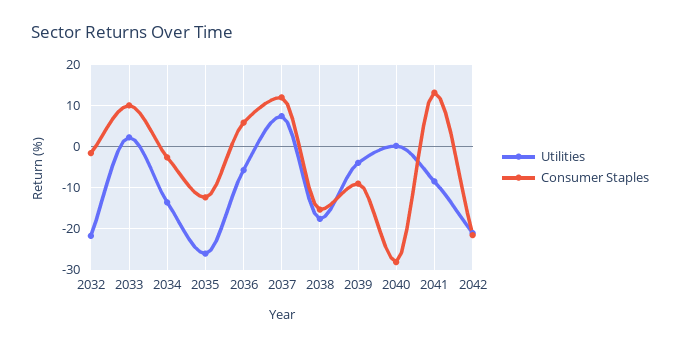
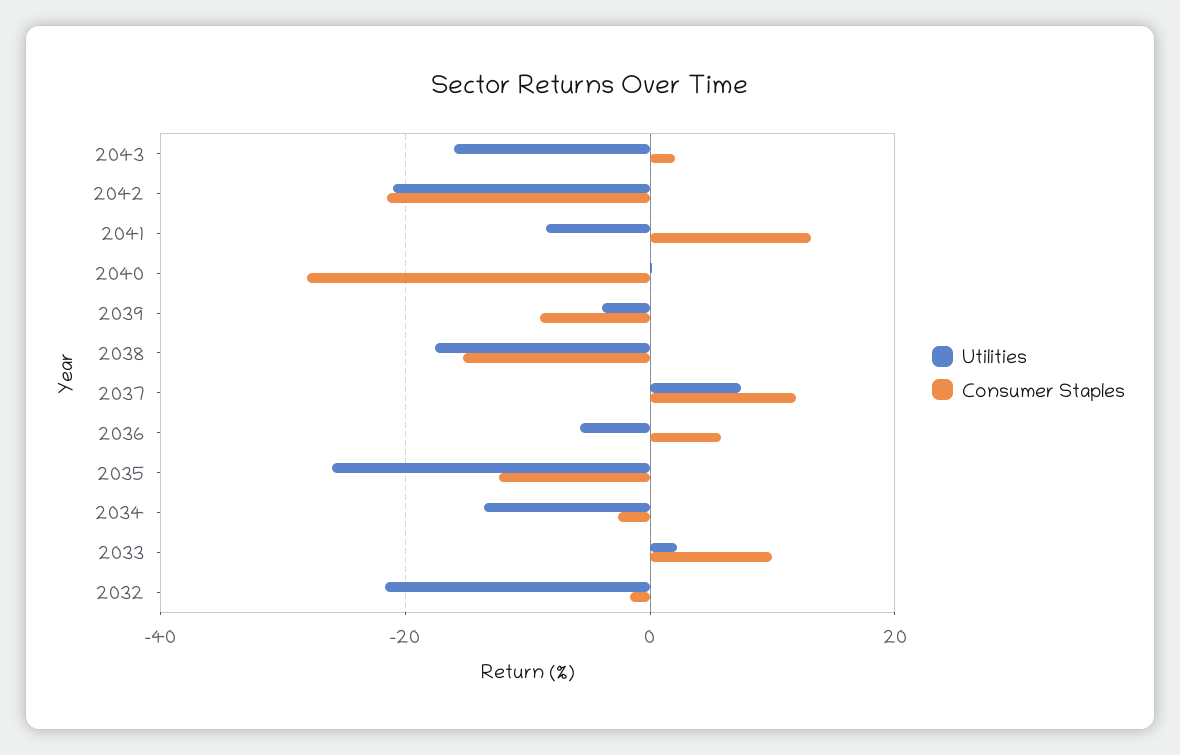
Utilities, 2043: none -> -16
Consumer Staples, 2043: none -> 2

